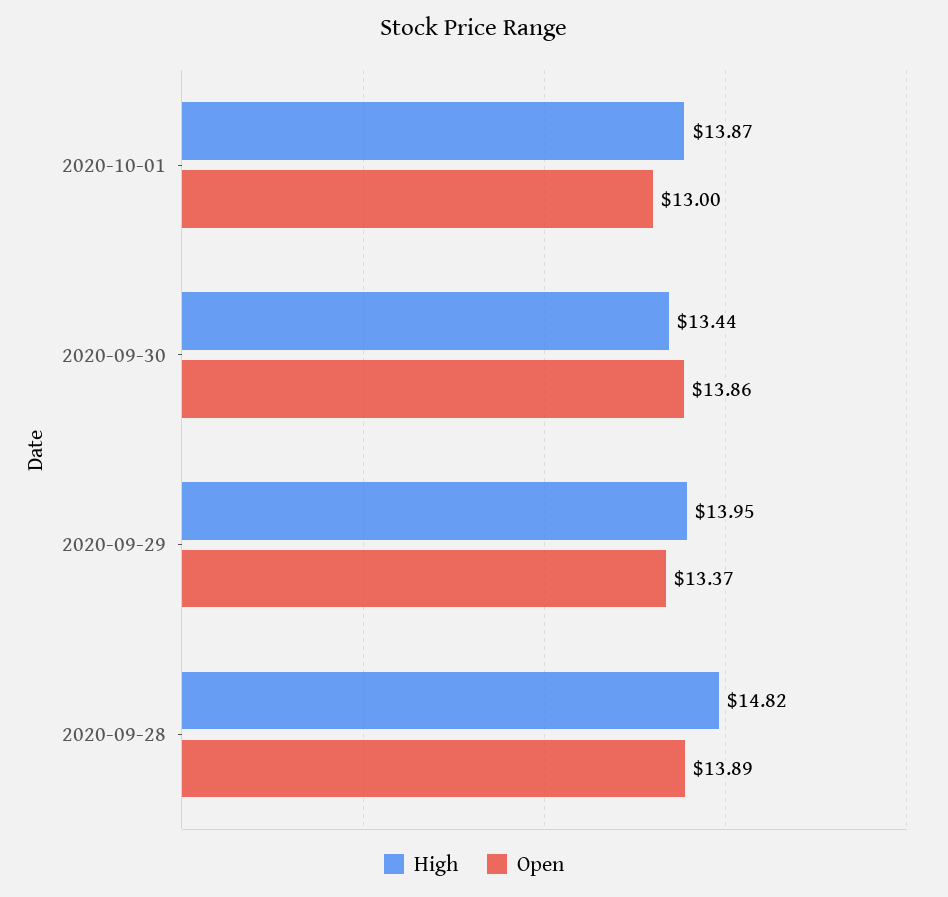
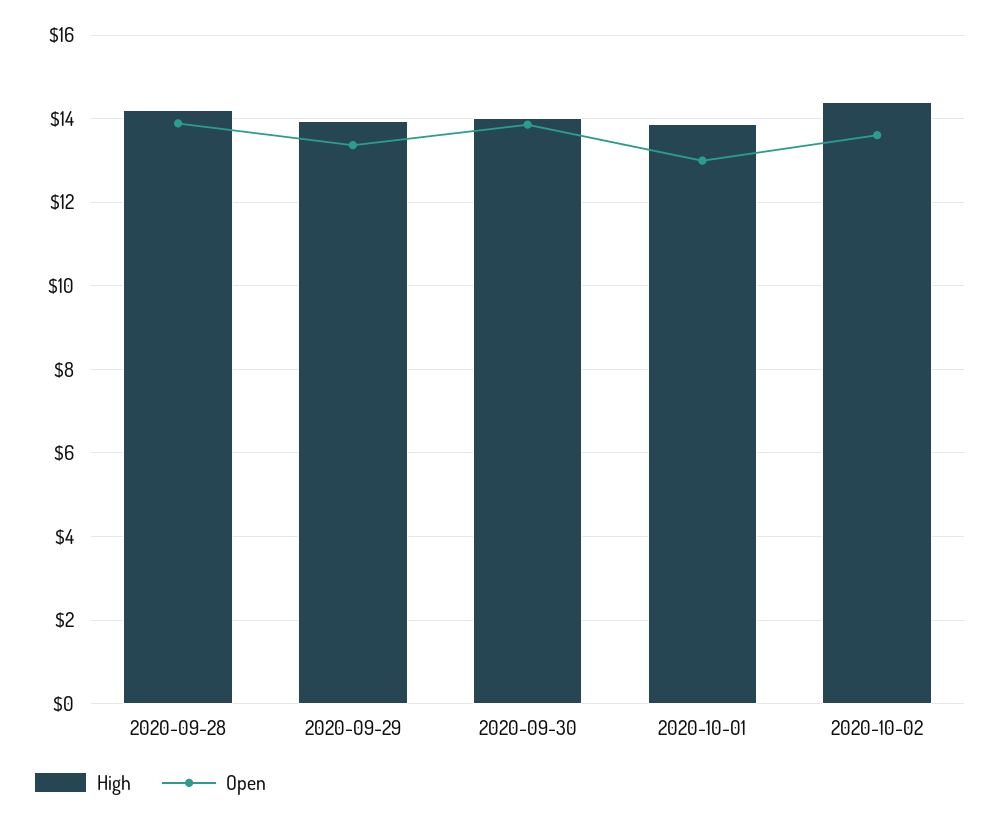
High, 2020-09-30: 13.44 -> 14
High, 2020-09-28: 14.82 -> 14.2
High, 2020-10-02: none -> 14.4
Open, 2020-10-02: none -> 13.6

